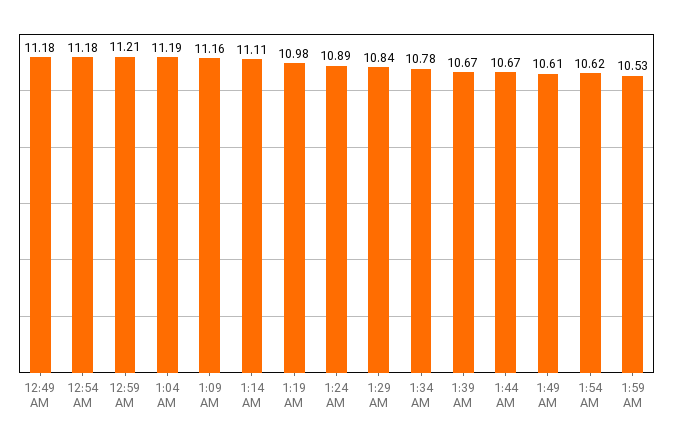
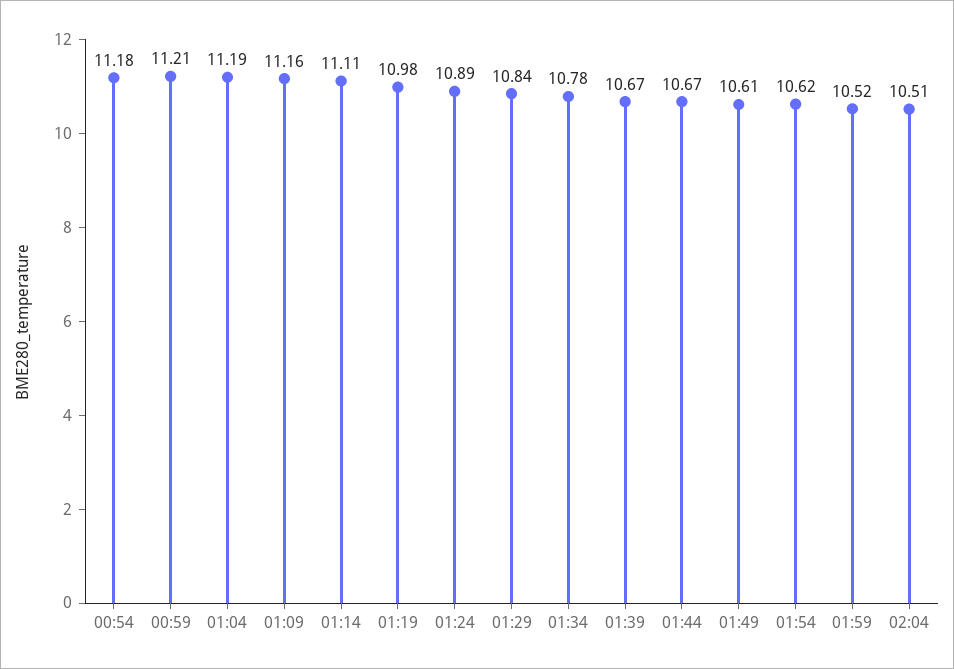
12:49 AM: 11.18 -> none
1:59 AM: 10.53 -> 10.52
02:04: none -> 10.51

